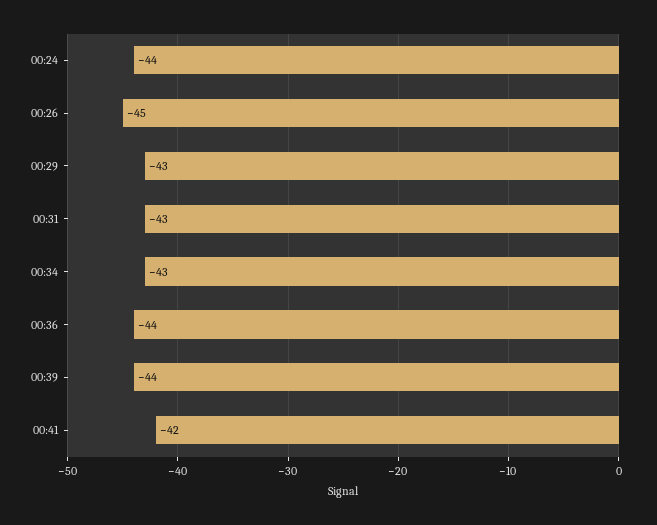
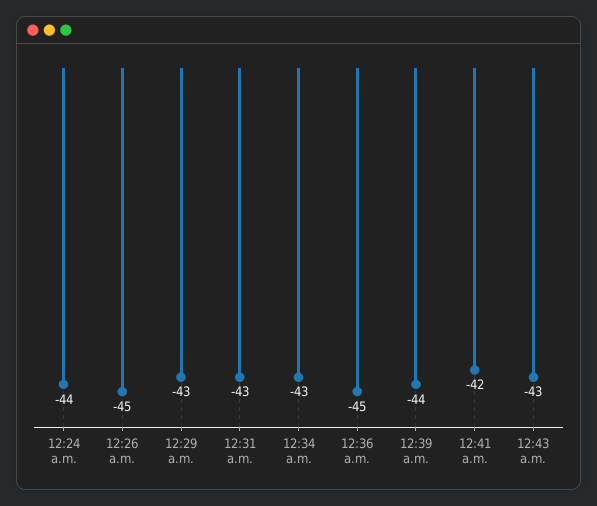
00:36: -44 -> -45
12:43 a.m.: none -> -43

